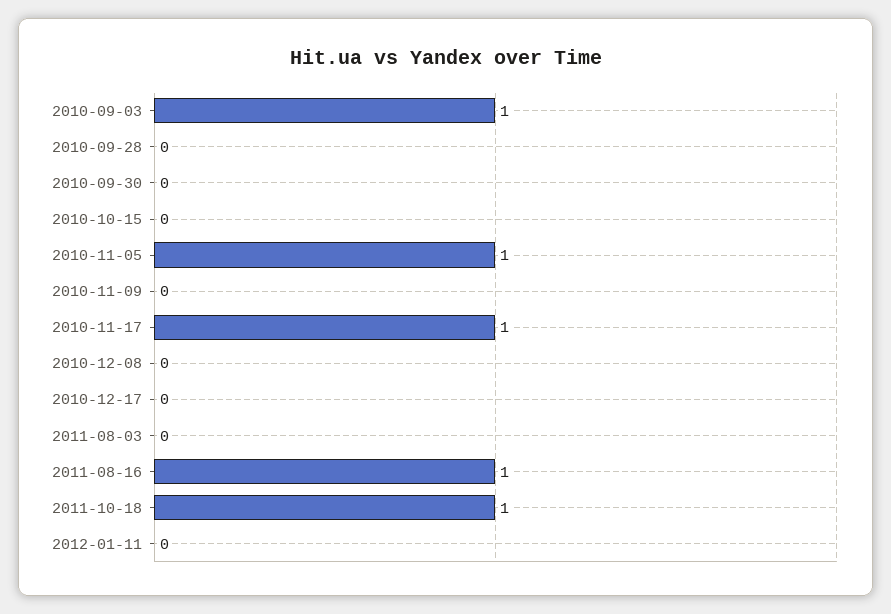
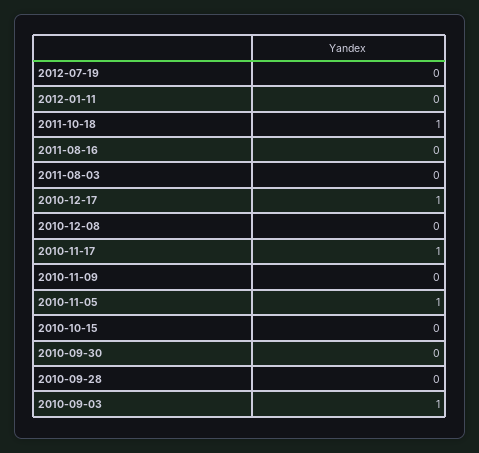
2010-12-17: 0 -> 1
2011-08-16: 1 -> 0
2012-07-19: none -> 0

